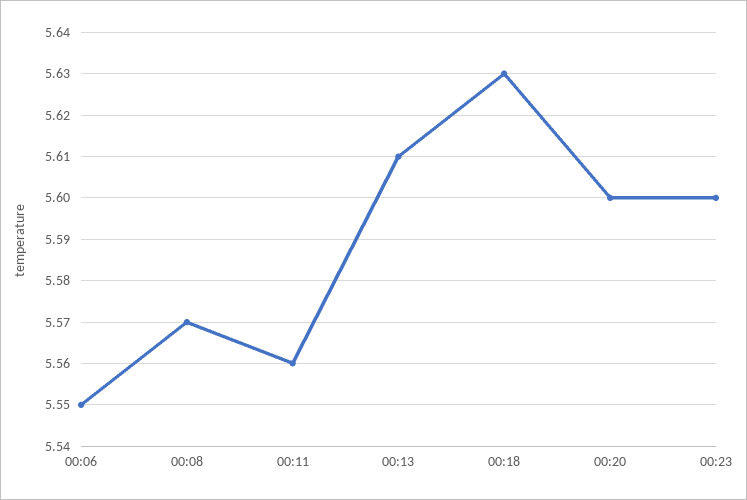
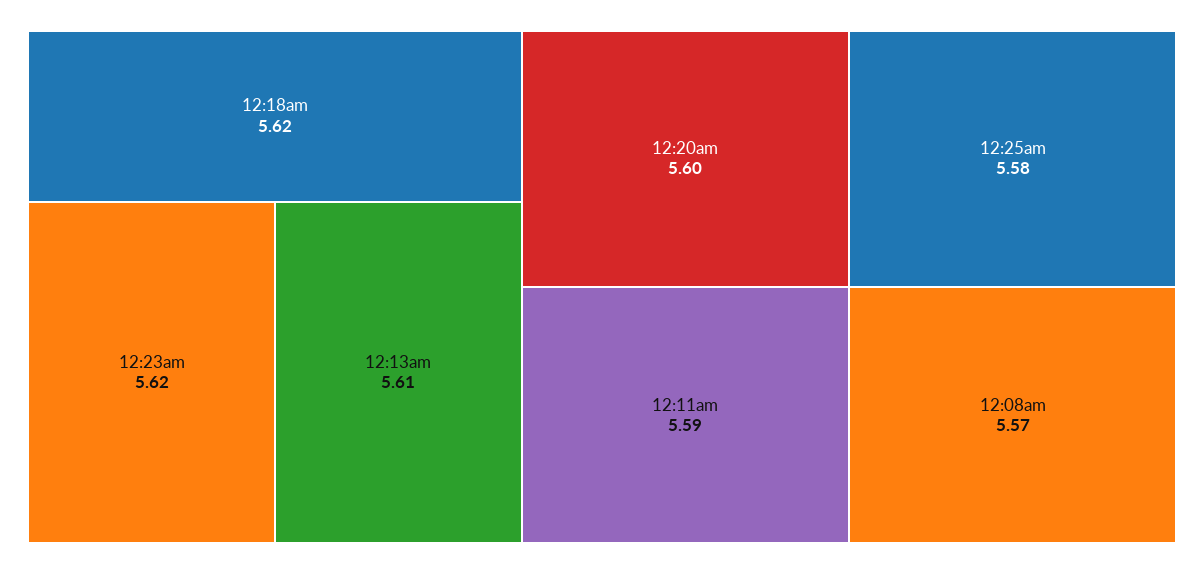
00:06: 5.55 -> none
00:11: 5.56 -> 5.59
00:18: 5.63 -> 5.62
00:23: 5.6 -> 5.62
12:25am: none -> 5.58

